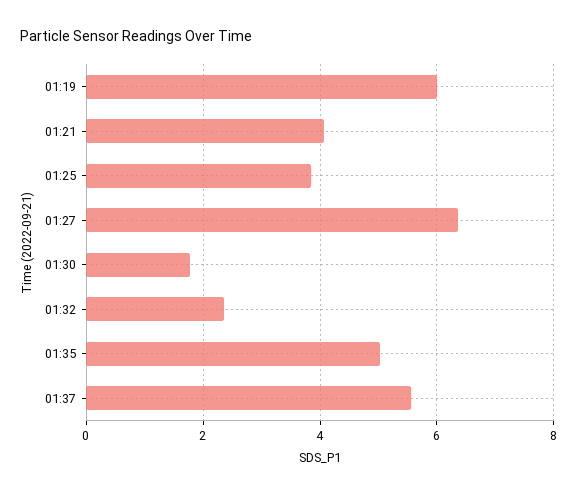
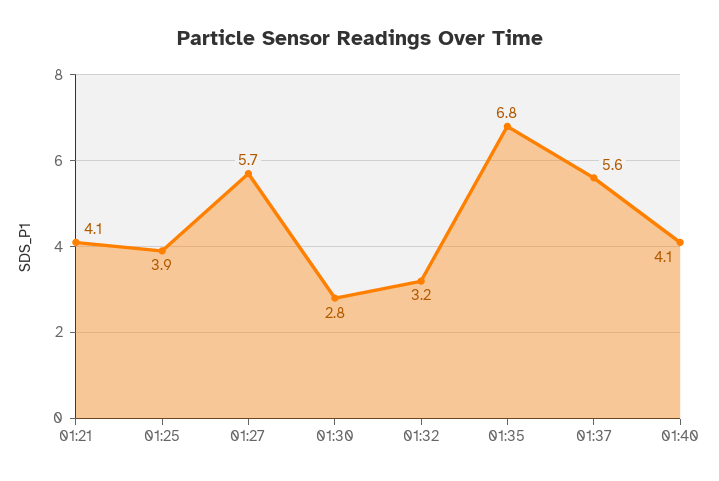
01:19: 6 -> none
01:27: 6.4 -> 5.7
01:30: 1.8 -> 2.8
01:32: 2.4 -> 3.2
01:35: 5 -> 6.8
01:40: none -> 4.1

